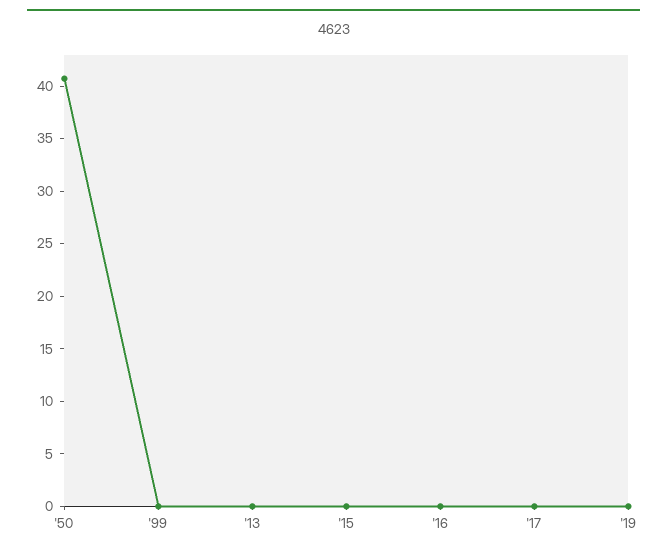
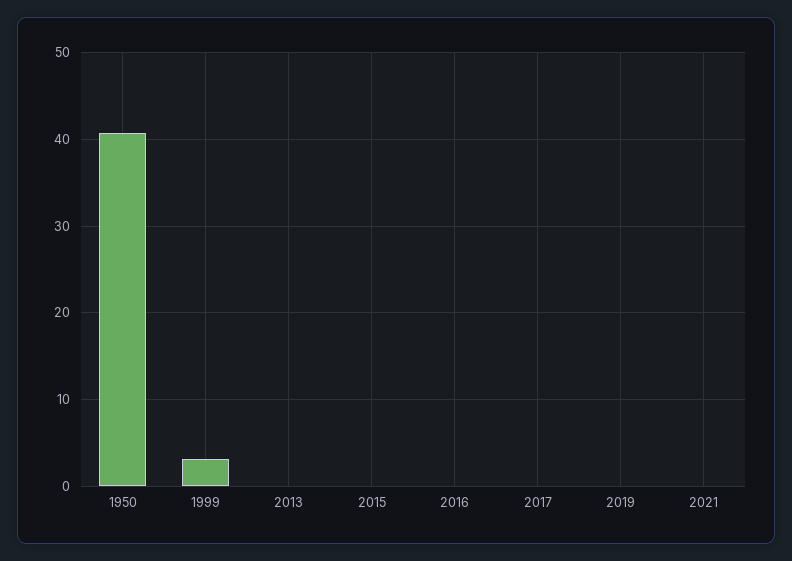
'99: 0 -> 3
2021: none -> 0

